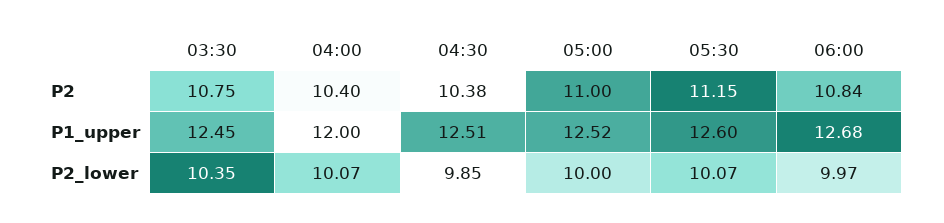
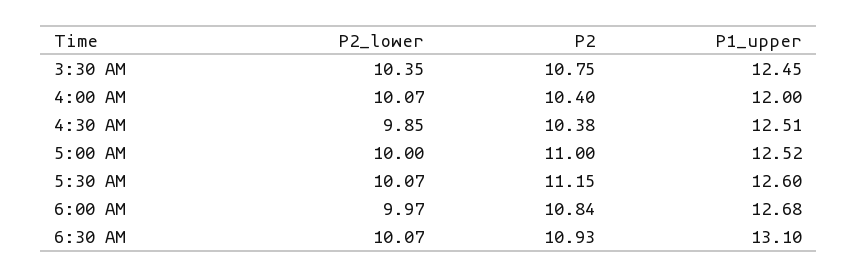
6:30 AM, P2_lower: none -> 10.07
6:30 AM, P2: none -> 10.93
6:30 AM, P1_upper: none -> 13.1

